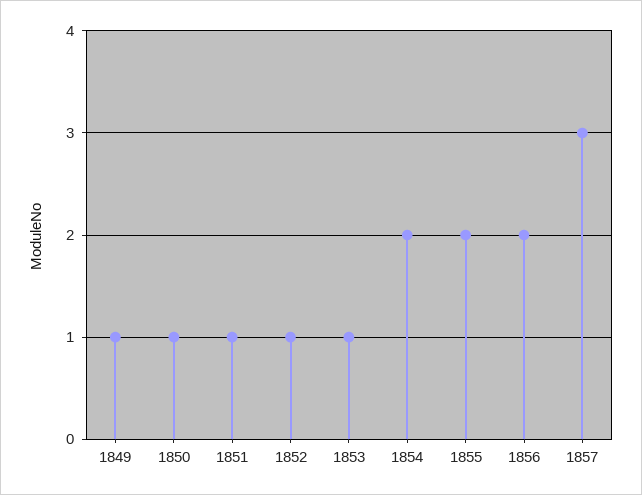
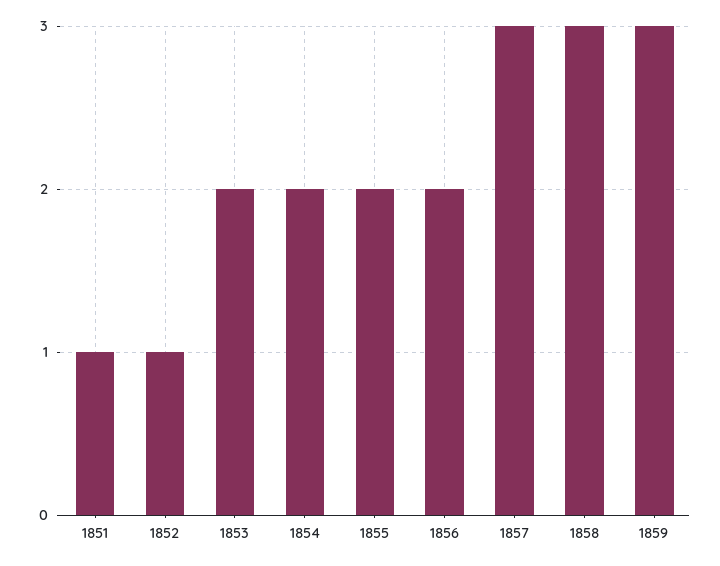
1849: 1 -> none
1850: 1 -> none
1853: 1 -> 2
1858: none -> 3
1859: none -> 3

